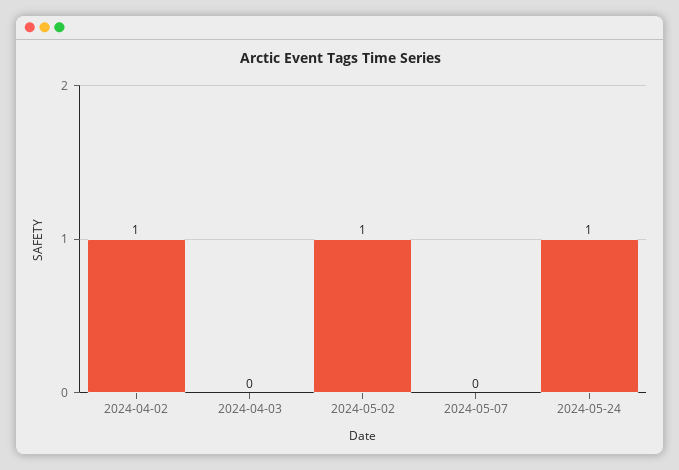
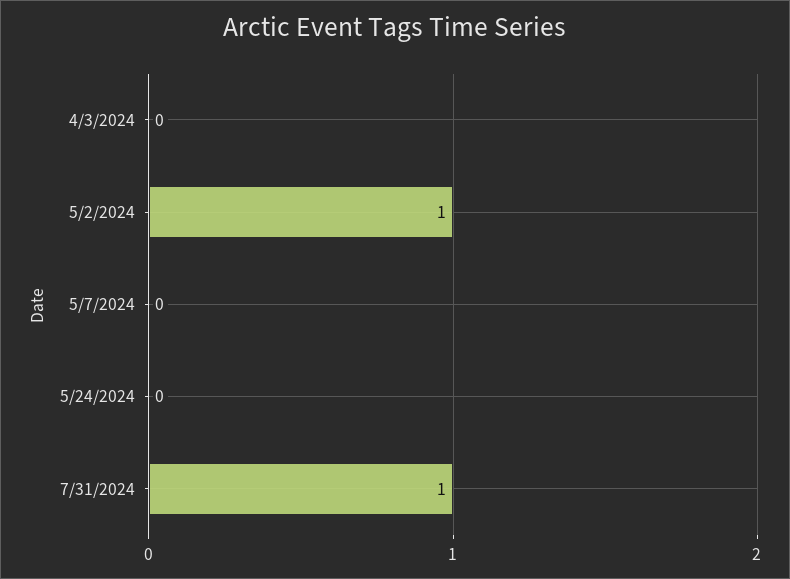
2024-04-02: 1 -> none
2024-05-24: 1 -> 0
7/31/2024: none -> 1

